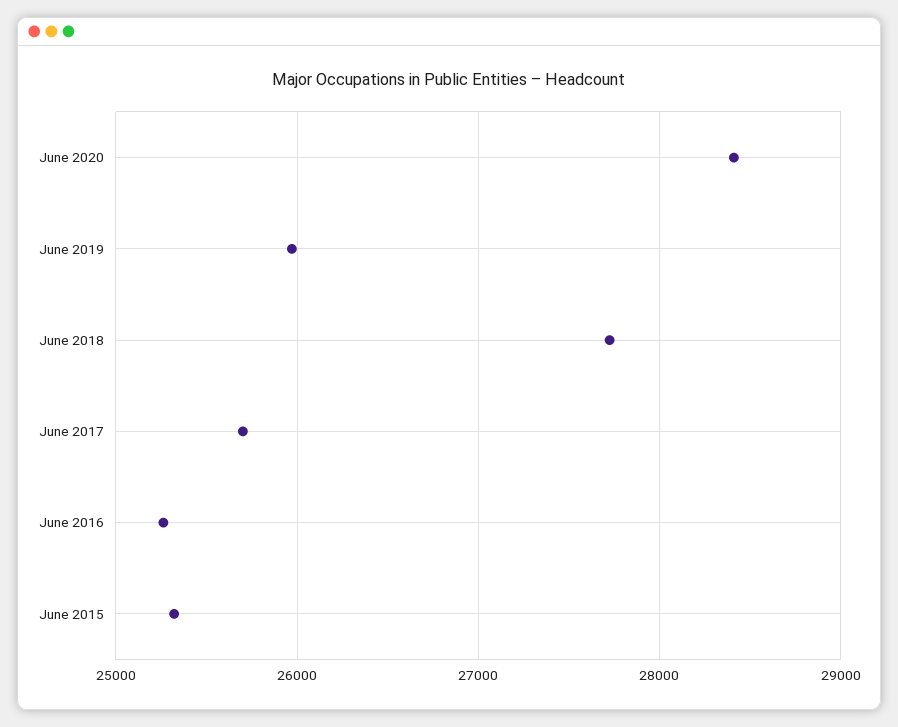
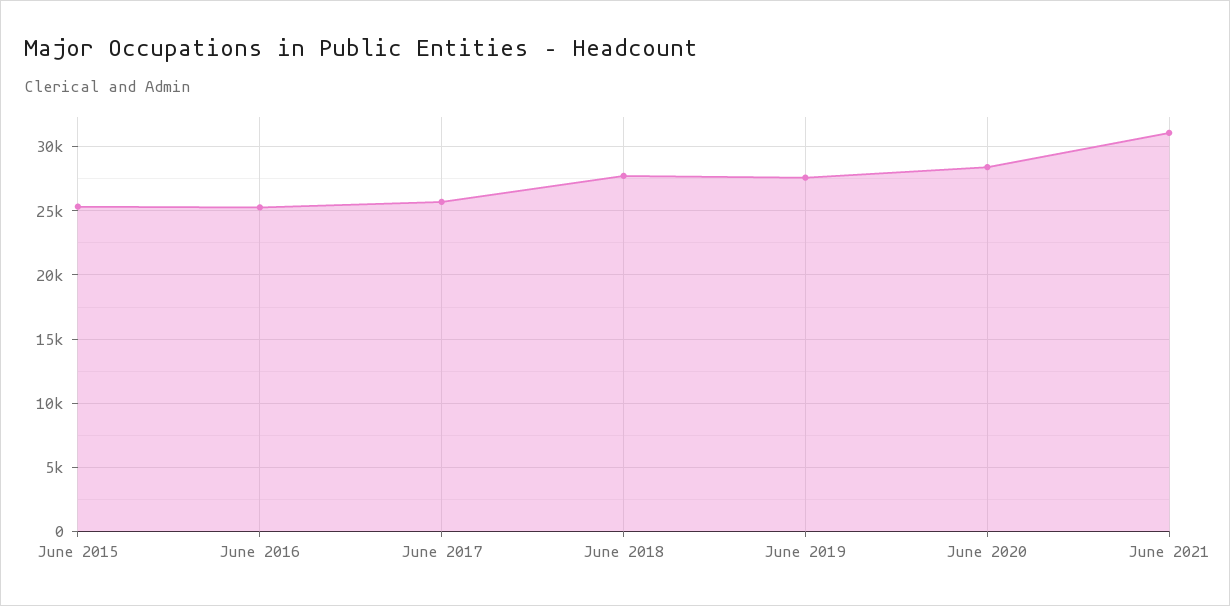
June 2019: 26000 -> 27500
June 2021: none -> 31000

